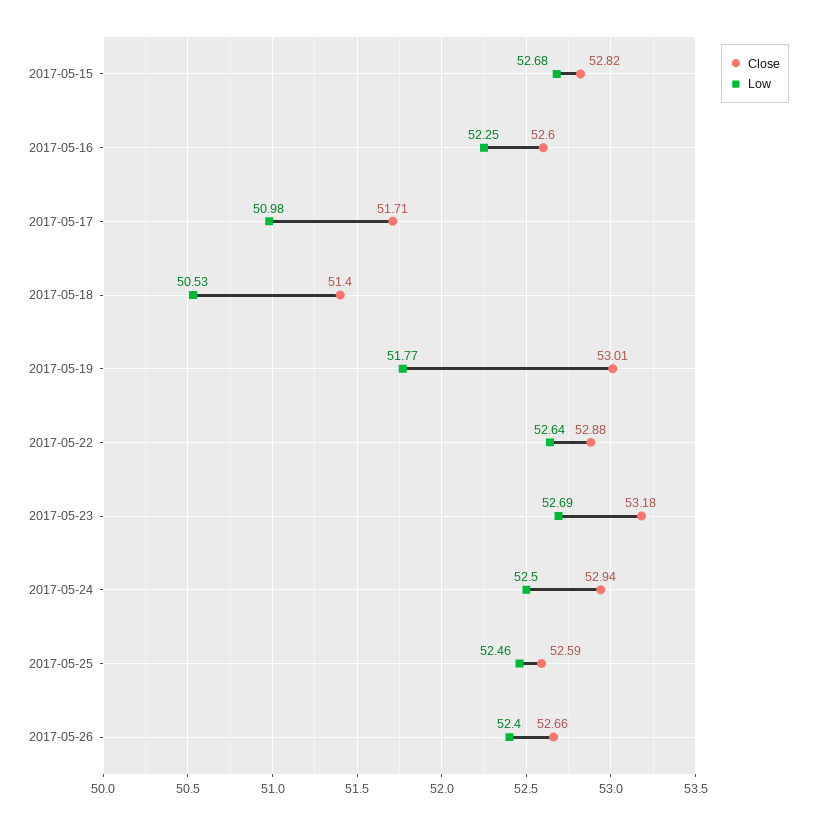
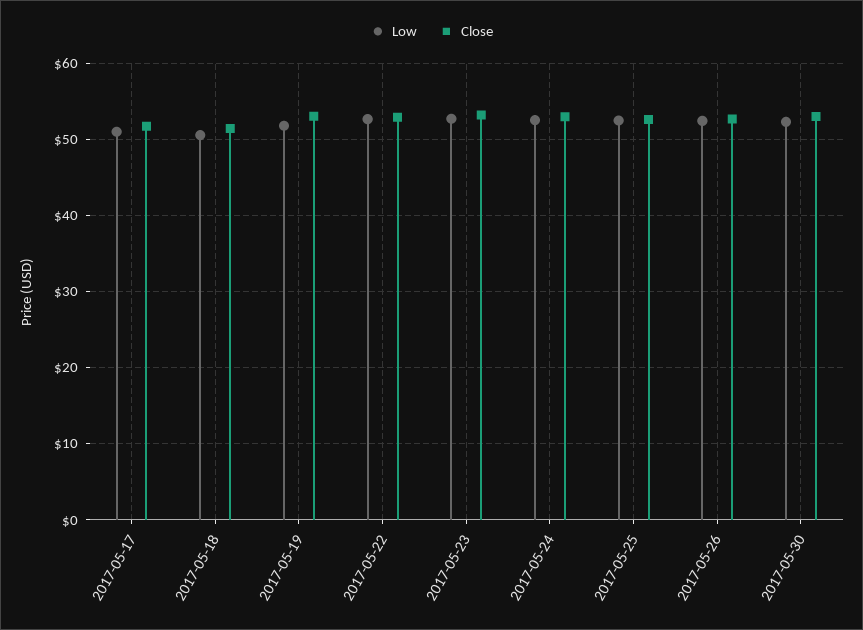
Close, 2017-05-15: 52.82 -> none
Low, 2017-05-15: 52.68 -> none
Close, 2017-05-16: 52.6 -> none
Low, 2017-05-16: 52.25 -> none
Low, 2017-05-30: none -> 52
Close, 2017-05-30: none -> 53

